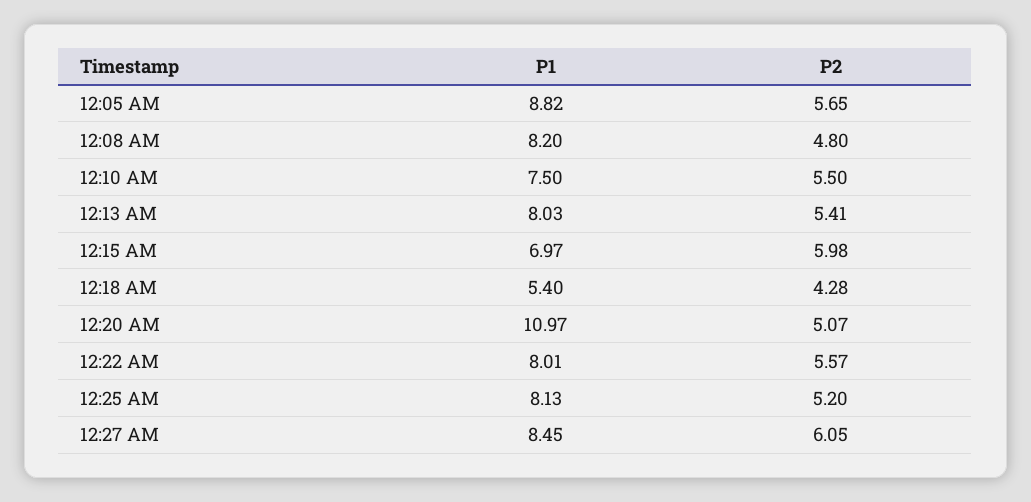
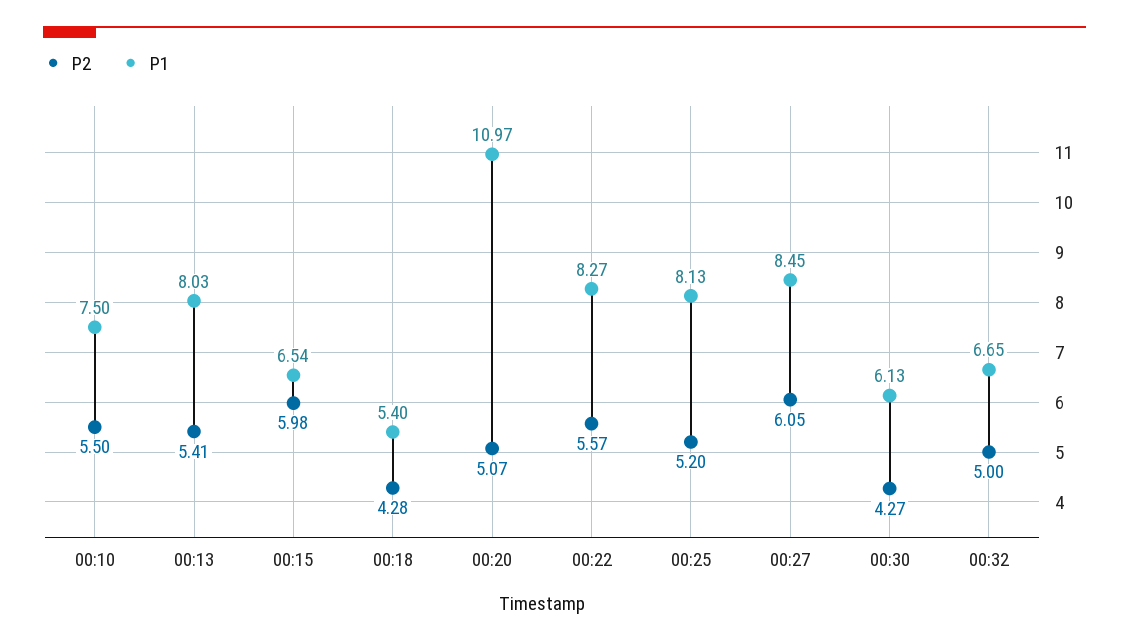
P1, 12:05 AM: 8.82 -> none
P2, 12:05 AM: 5.65 -> none
P1, 12:08 AM: 8.2 -> none
P2, 12:08 AM: 4.8 -> none
P1, 12:15 AM: 6.97 -> 6.54
P1, 12:22 AM: 8.01 -> 8.27
P2, 00:30: none -> 4.27
P1, 00:30: none -> 6.13
P2, 00:32: none -> 5
P1, 00:32: none -> 6.65

